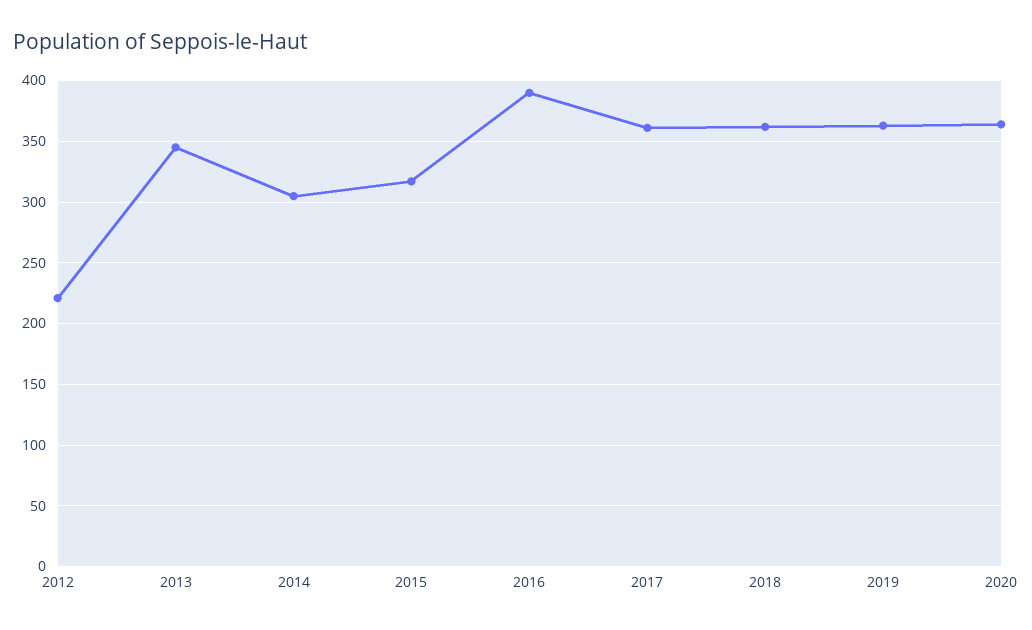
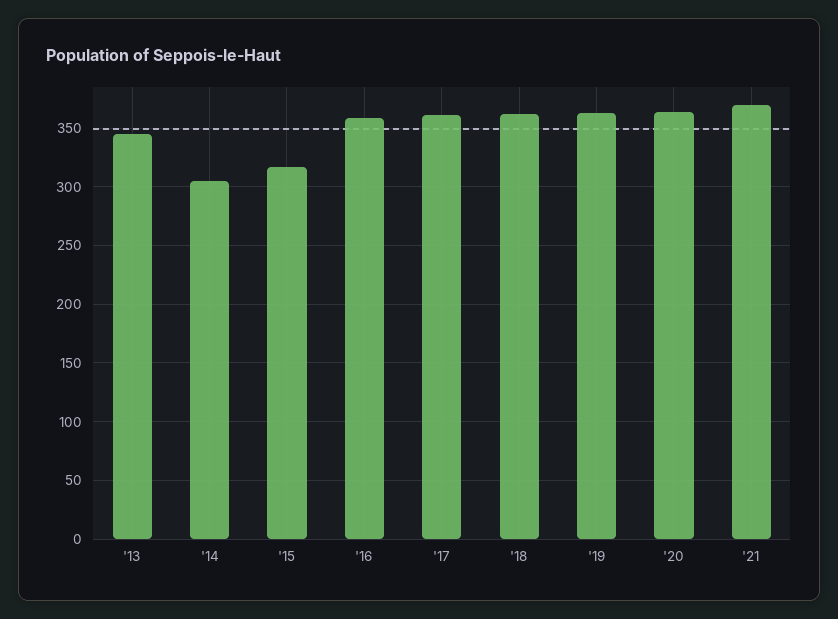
2012: 220 -> none
2016: 390 -> 360
'21: none -> 370

